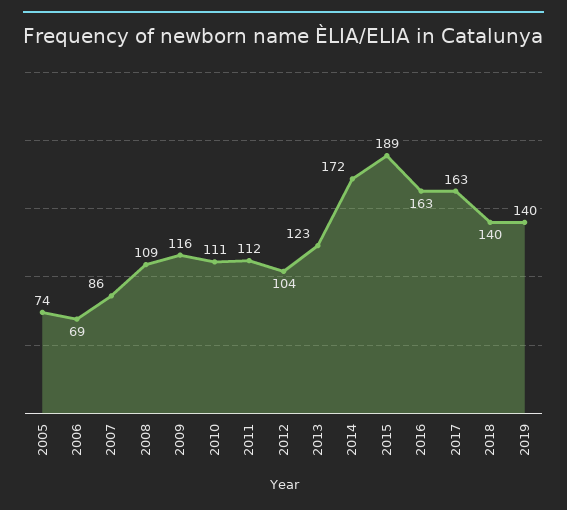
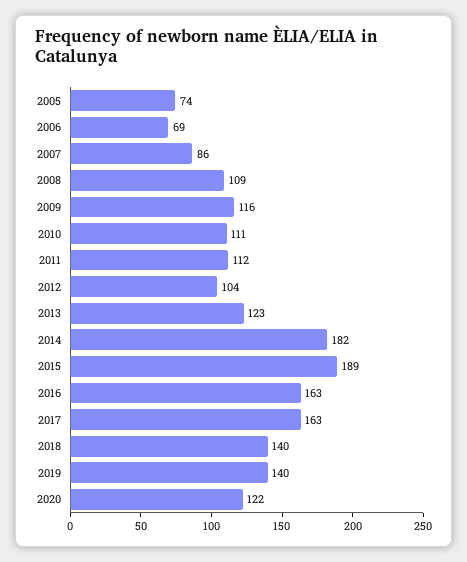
2014: 172 -> 182
2020: none -> 122

